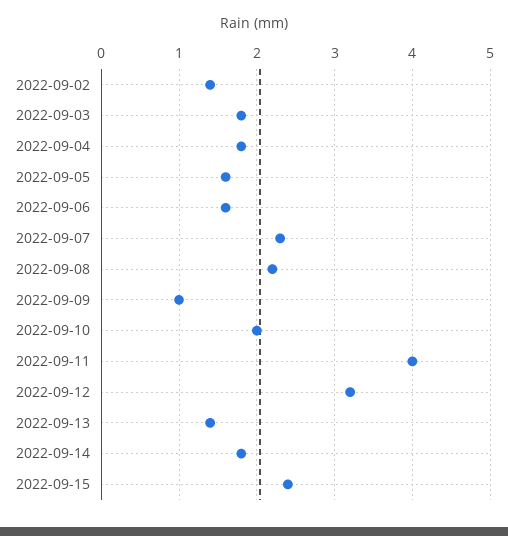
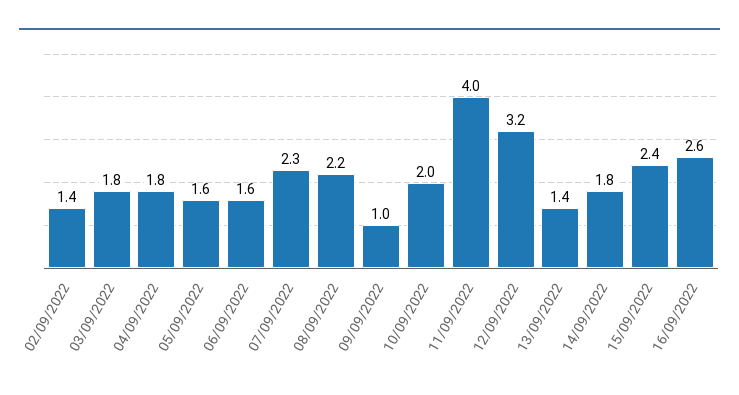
16/09/2022: none -> 2.6

